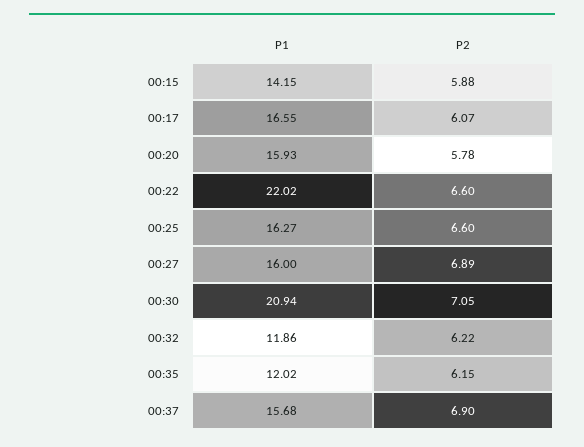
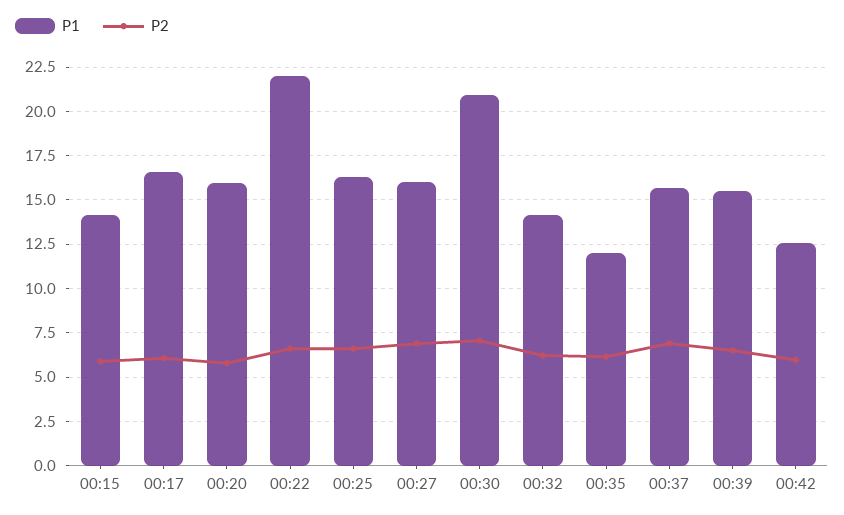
P1, 00:32: 11.86 -> 14
P1, 00:39: none -> 15.5
P2, 00:39: none -> 6.5
P1, 00:42: none -> 12.5
P2, 00:42: none -> 6

